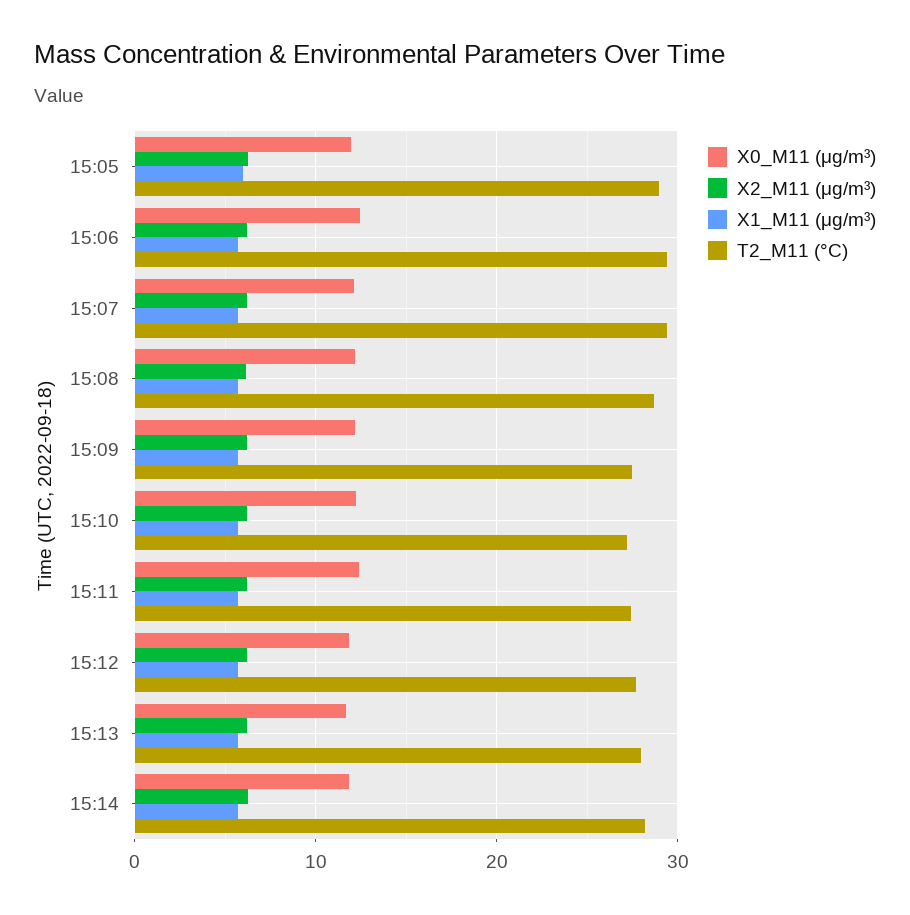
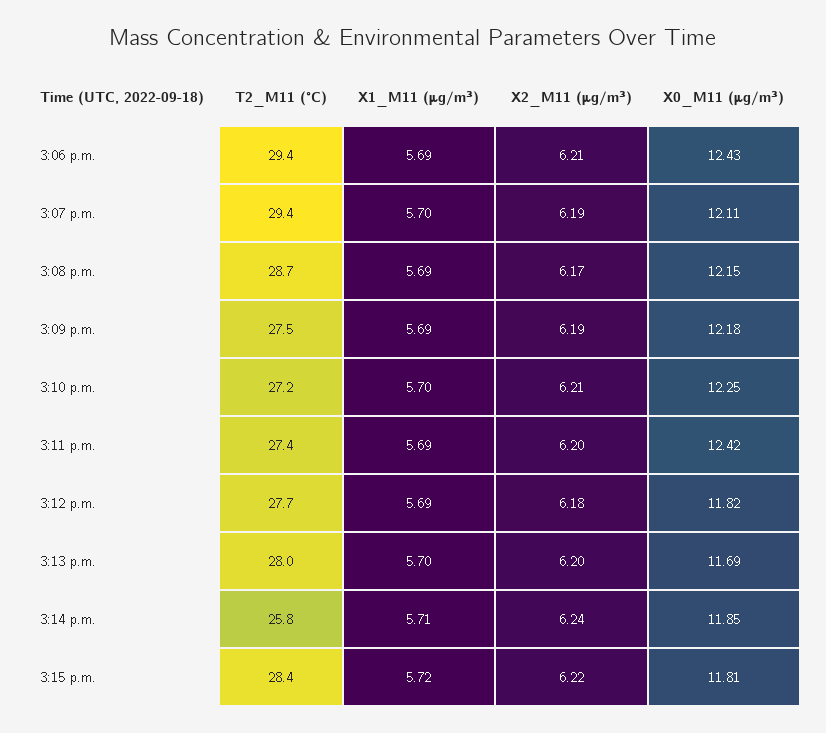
X0_M11 (μg/m³), 15:05: 12 -> none
X2_M11 (μg/m³), 15:05: 6 -> none
X1_M11 (μg/m³), 15:05: 6 -> none
T2_M11 (°C), 15:05: 29 -> none
T2_M11 (°C), 15:14: 28 -> 25.8
T2_M11 (°C), 3:15 p.m.: none -> 28.4
X1_M11 (μg/m³), 3:15 p.m.: none -> 5.72
X2_M11 (μg/m³), 3:15 p.m.: none -> 6.22
X0_M11 (μg/m³), 3:15 p.m.: none -> 11.81

